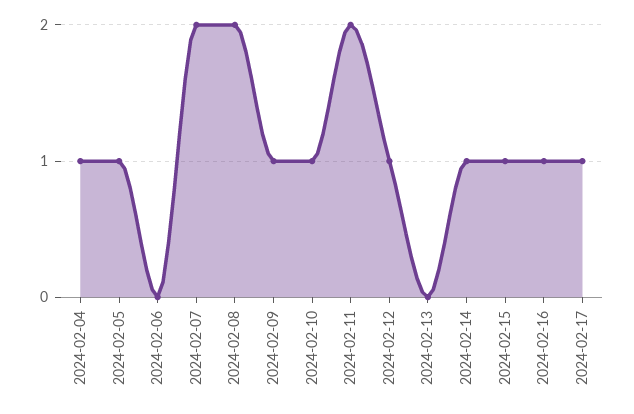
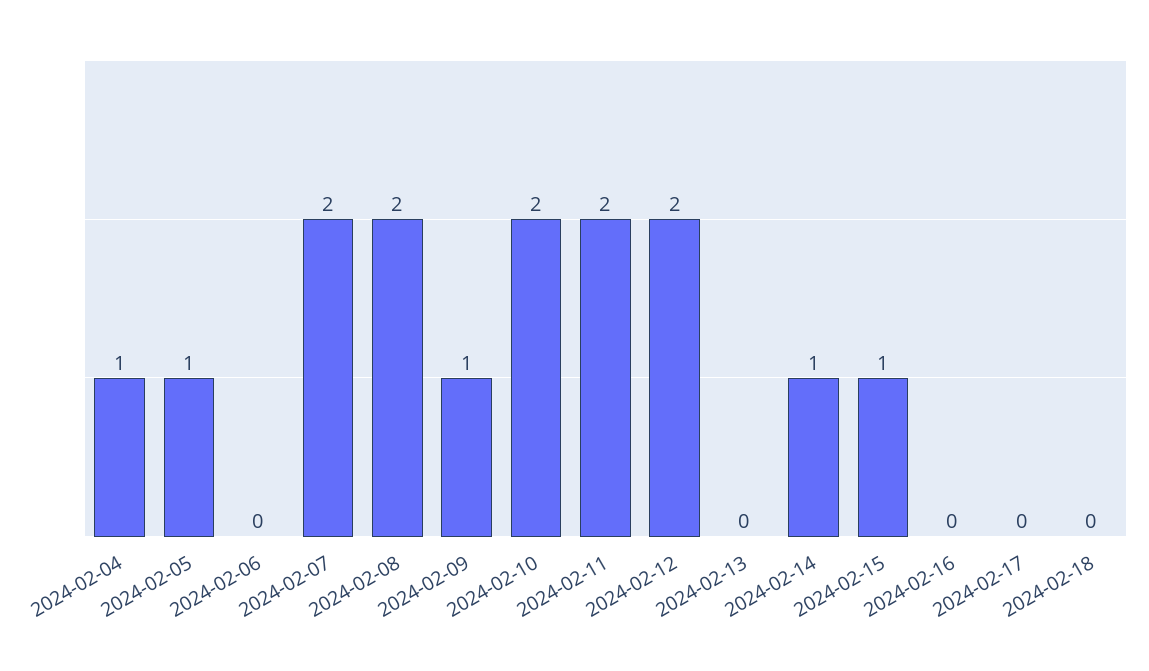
2024-02-10: 1 -> 2
2024-02-12: 1 -> 2
2024-02-16: 1 -> 0
2024-02-17: 1 -> 0
2024-02-18: none -> 0

